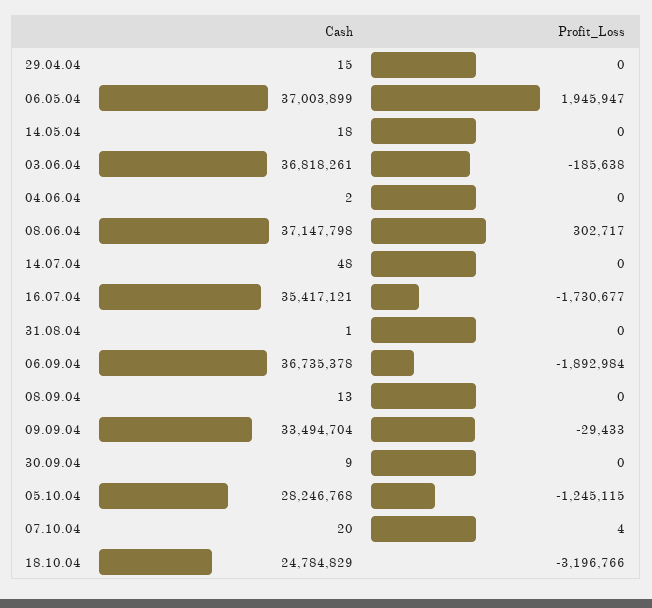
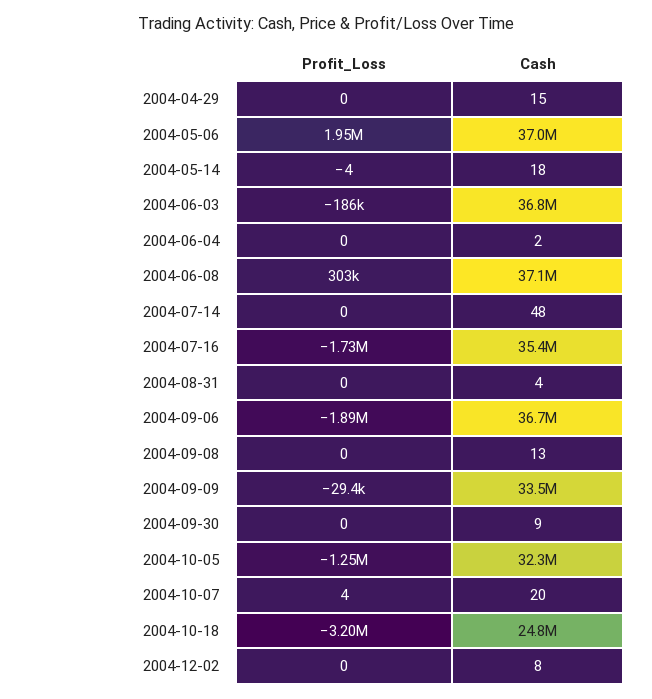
Profit_Loss, 14.05.04: 0 -> -4
Cash, 31.08.04: 1 -> 4
Cash, 05.10.04: 28246768 -> 32300000
Profit_Loss, 2004-12-02: none -> 0
Cash, 2004-12-02: none -> 8

